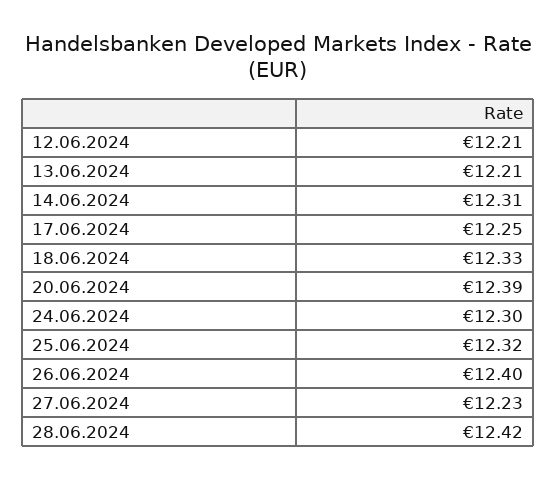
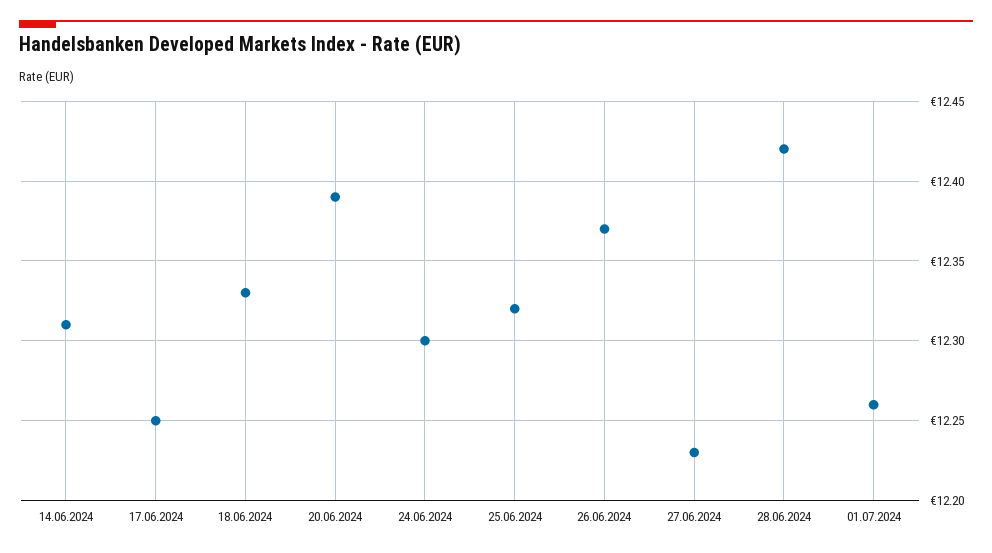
12.06.2024: 12.21 -> none
13.06.2024: 12.21 -> none
26.06.2024: 12.4 -> 12.37
01.07.2024: none -> 12.26

